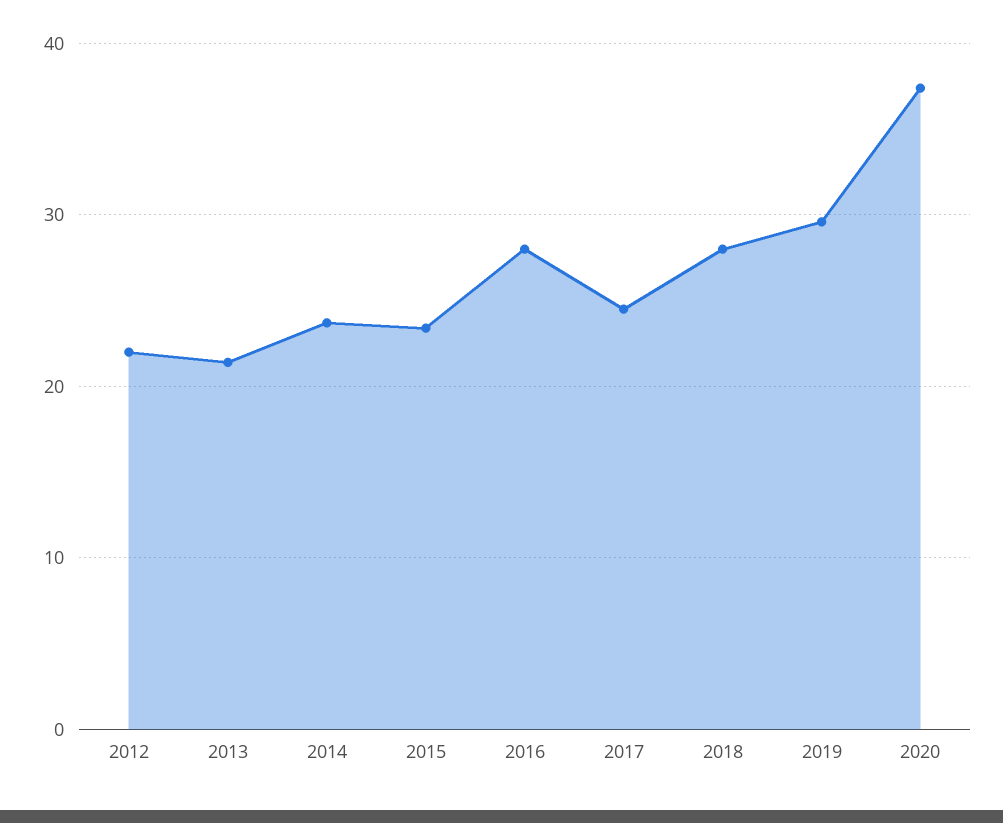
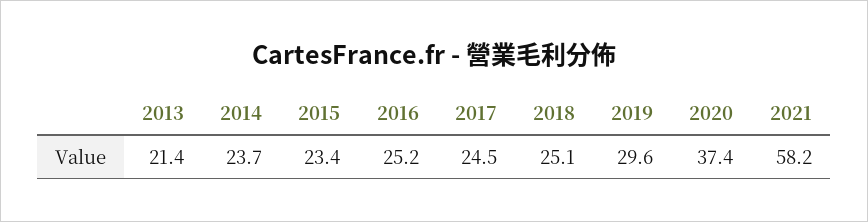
2012: 22 -> none
2016: 28 -> 25.2
2018: 28 -> 25.1
2021: none -> 58.2

